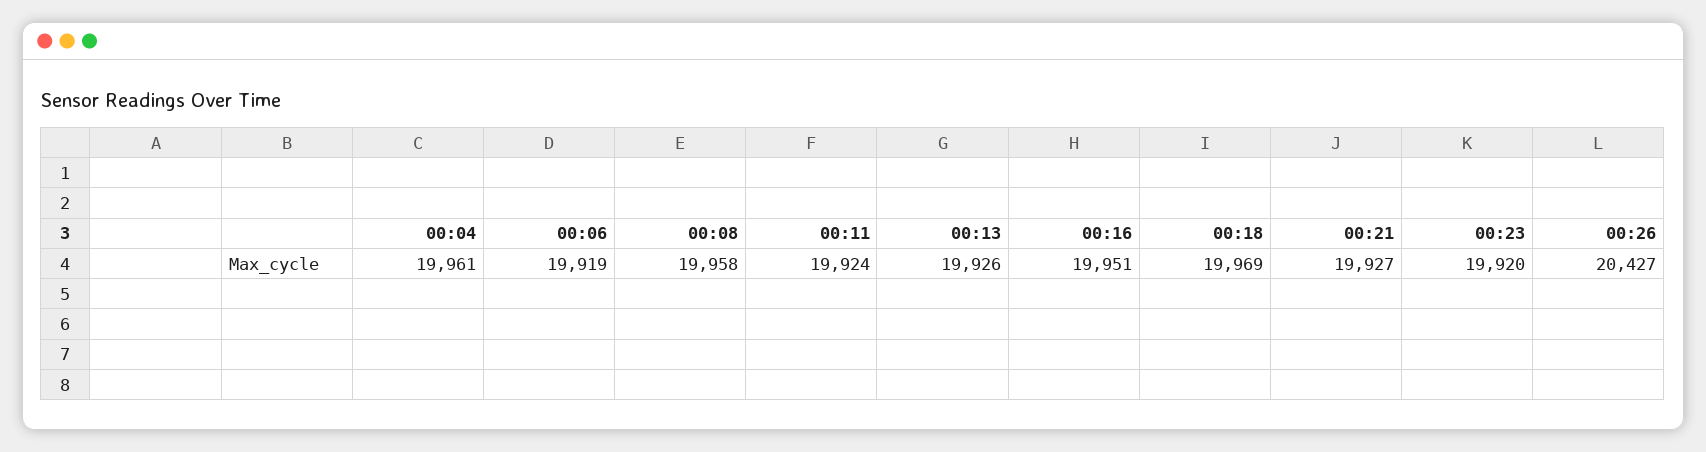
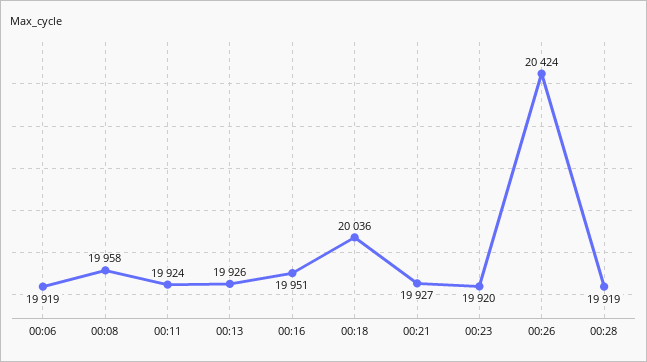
00:04: 19961 -> none
00:18: 19969 -> 20036
00:26: 20427 -> 20424
00:28: none -> 19919

